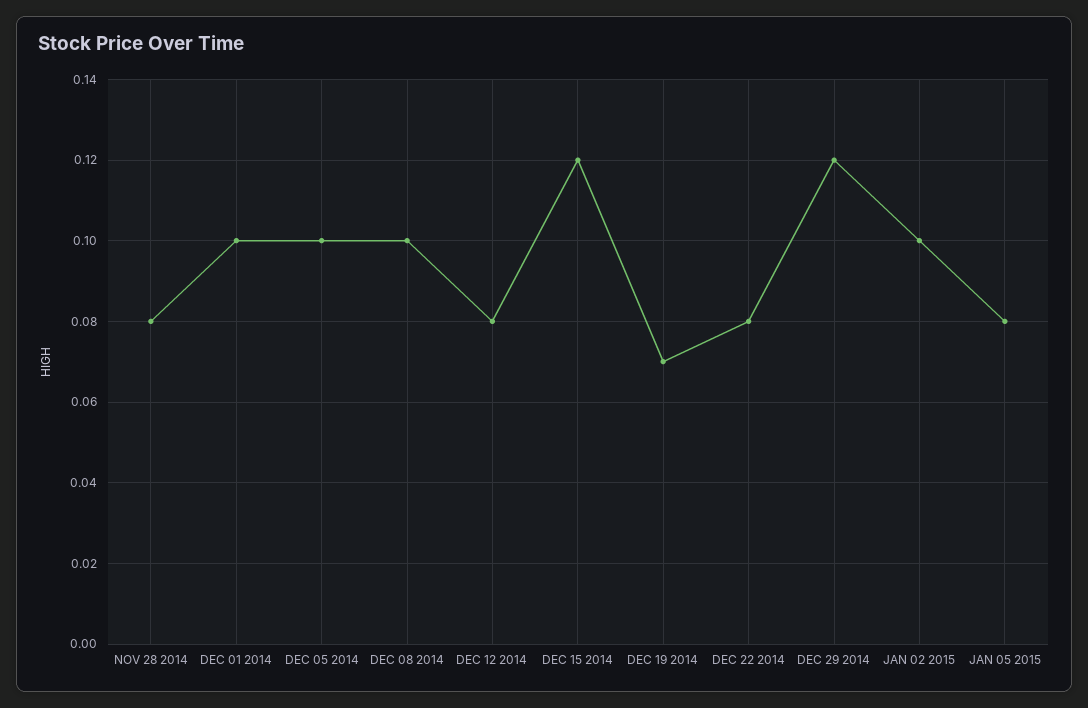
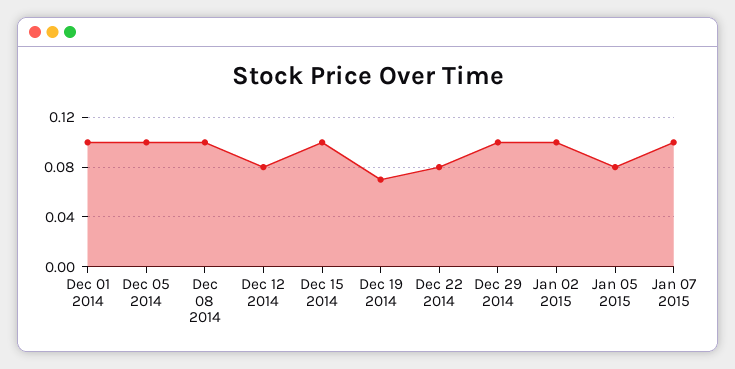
NOV 28 2014: 0.08 -> none
DEC 15 2014: 0.12 -> 0.1
DEC 29 2014: 0.12 -> 0.1
Jan 07 2015: none -> 0.1

